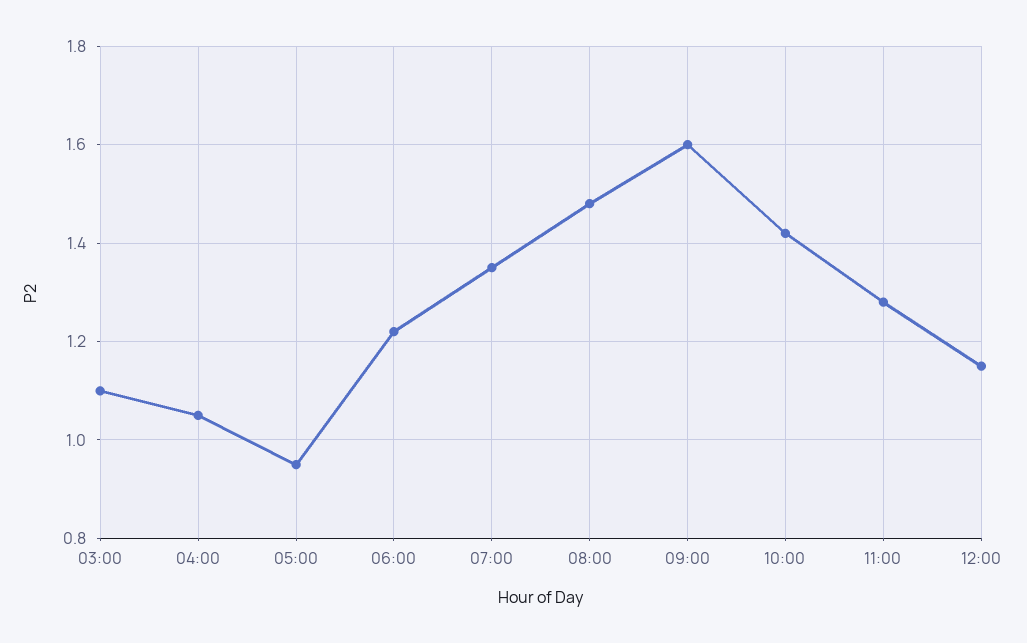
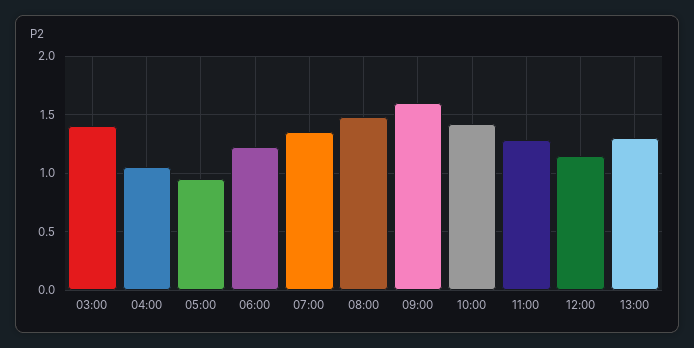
03:00: 1.1 -> 1.4
13:00: none -> 1.3

